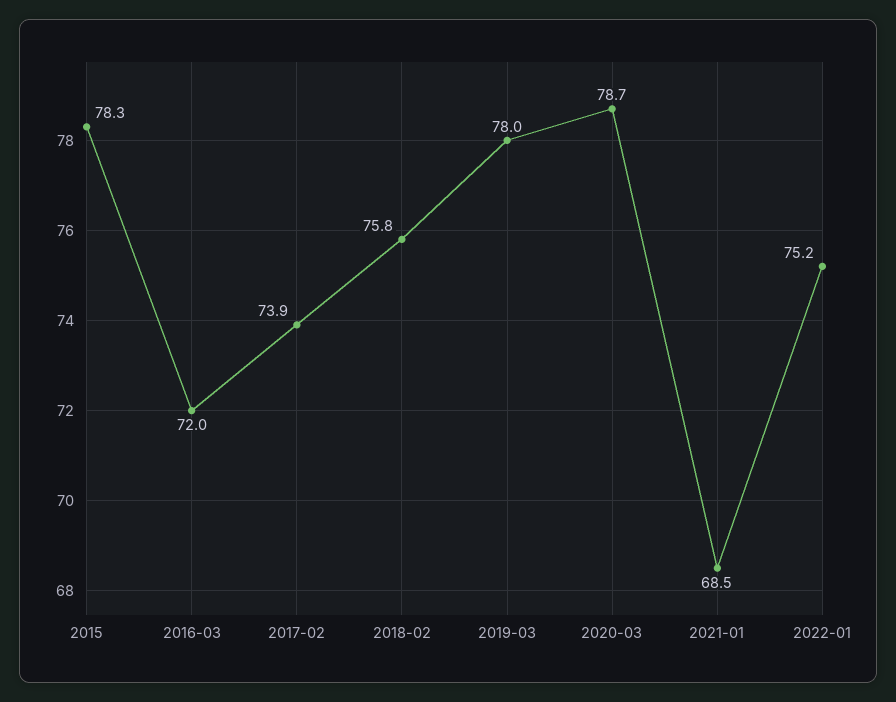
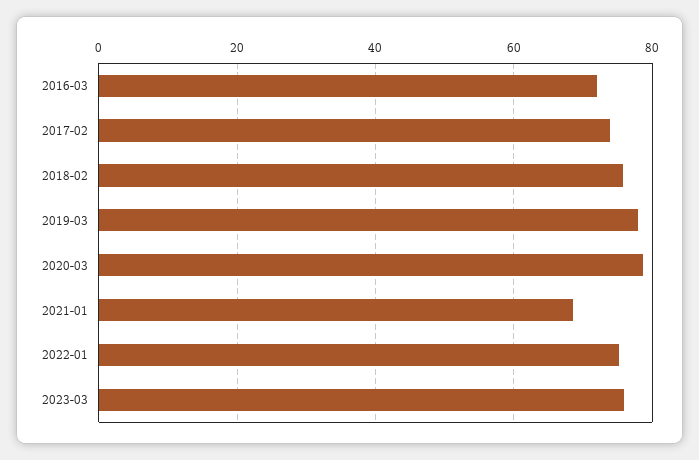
2015: 78.3 -> none
2023-03: none -> 76

